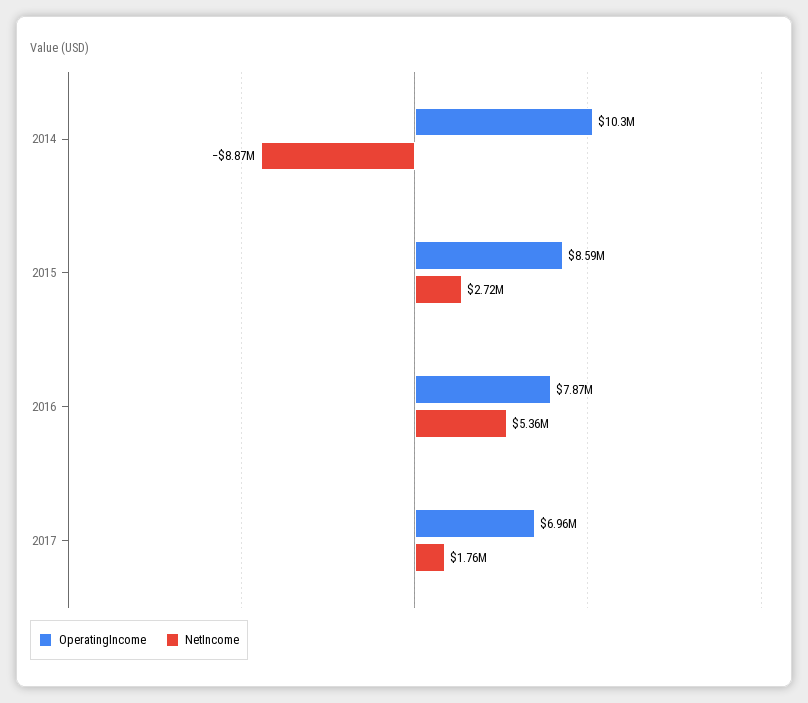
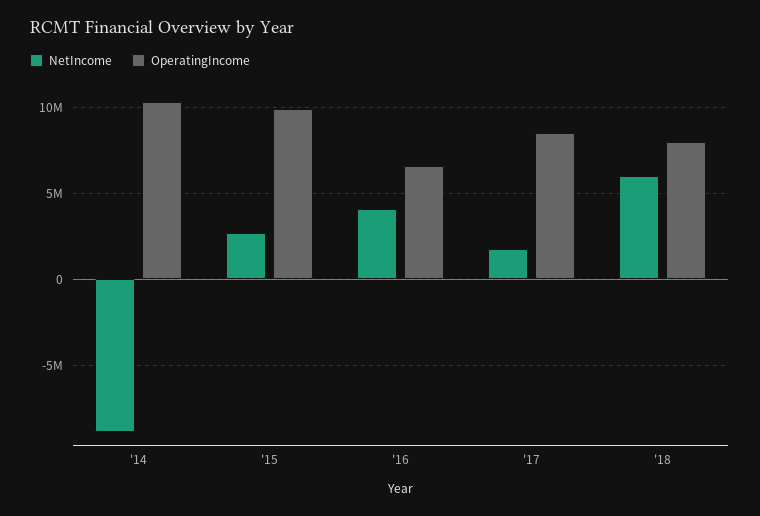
OperatingIncome, 2015: 8590000 -> 10000000
OperatingIncome, 2016: 7870000 -> 6500000
NetIncome, 2016: 5360000 -> 4000000
OperatingIncome, 2017: 6960000 -> 8500000
NetIncome, '18: none -> 6000000
OperatingIncome, '18: none -> 8000000

